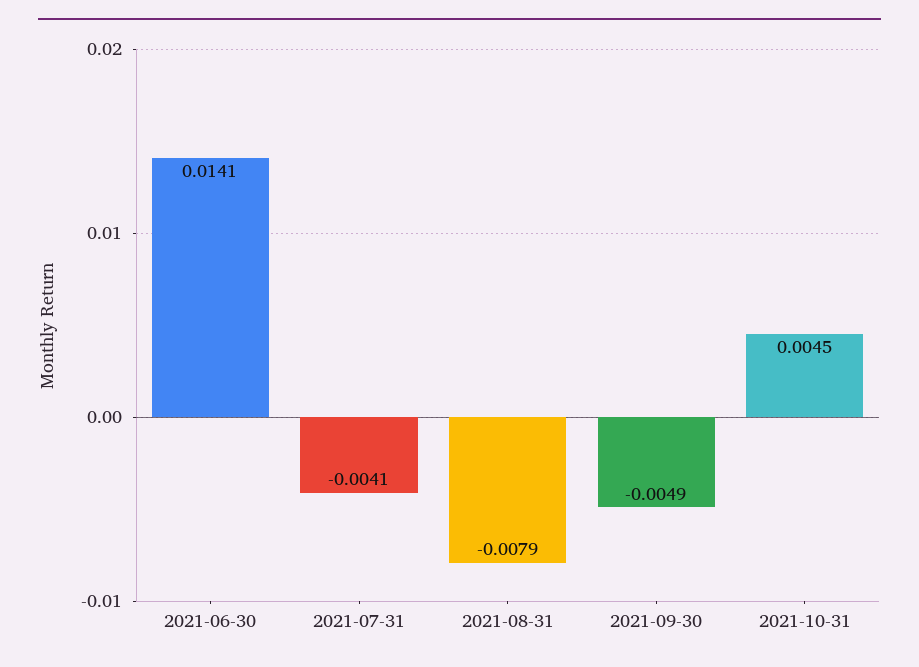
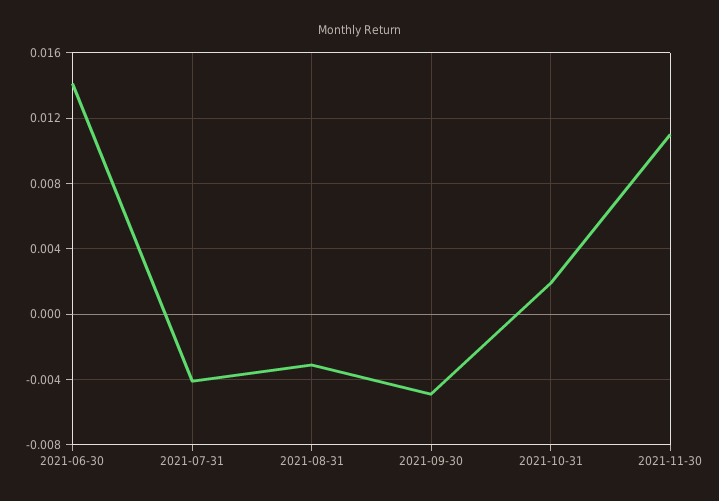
2021-08-31: -0.0079 -> -0.003
2021-10-31: 0.0045 -> 0.002
2021-11-30: none -> 0.011

